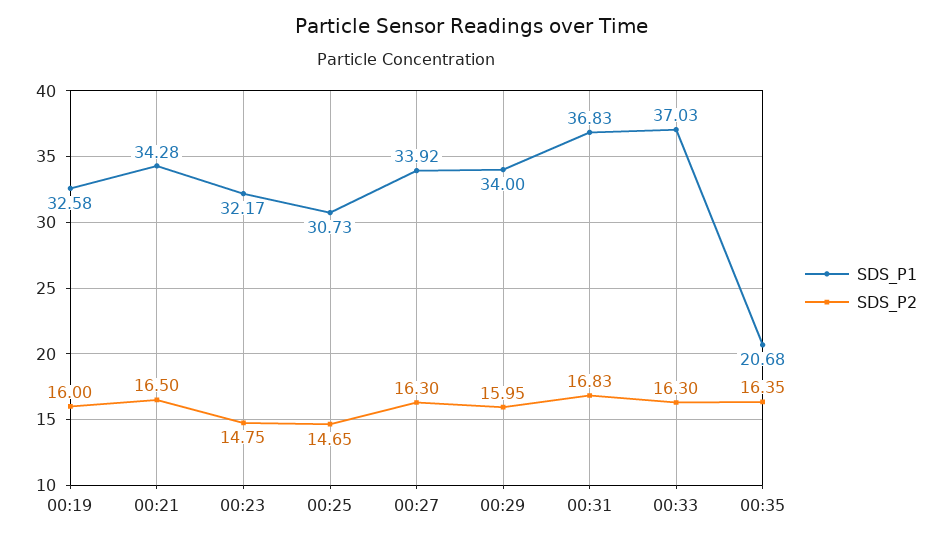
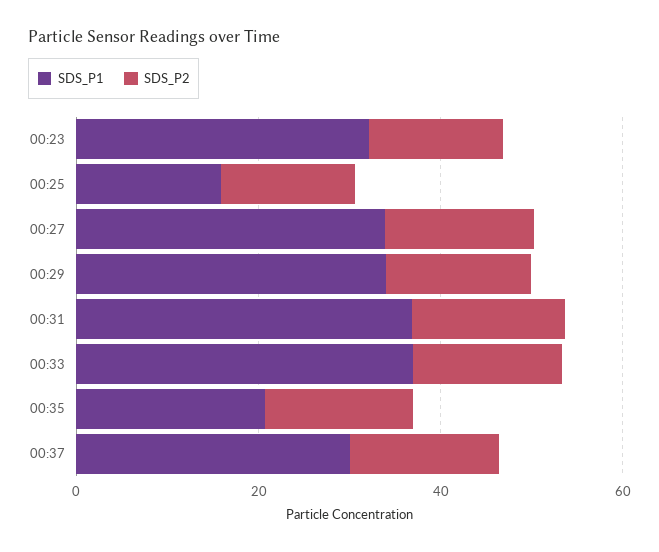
SDS_P1, 00:19: 32.58 -> none
SDS_P2, 00:19: 16 -> none
SDS_P1, 00:21: 34.28 -> none
SDS_P2, 00:21: 16.5 -> none
SDS_P1, 00:25: 30.73 -> 15
SDS_P1, 00:37: none -> 30
SDS_P2, 00:37: none -> 15

